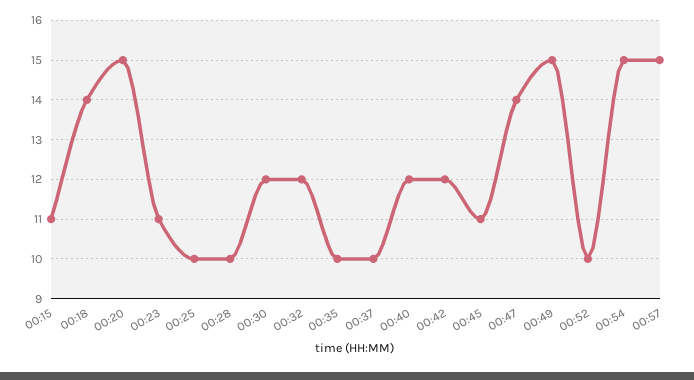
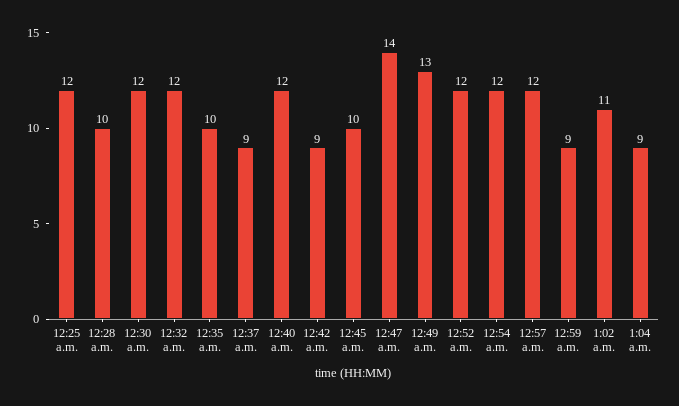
00:15: 11 -> none
00:18: 14 -> none
00:20: 15 -> none
00:23: 11 -> none
00:25: 10 -> 12
00:37: 10 -> 9
00:42: 12 -> 9
00:45: 11 -> 10
00:49: 15 -> 13
00:52: 10 -> 12
00:54: 15 -> 12
00:57: 15 -> 12
12:59 a.m.: none -> 9
1:02 a.m.: none -> 11
1:04 a.m.: none -> 9

